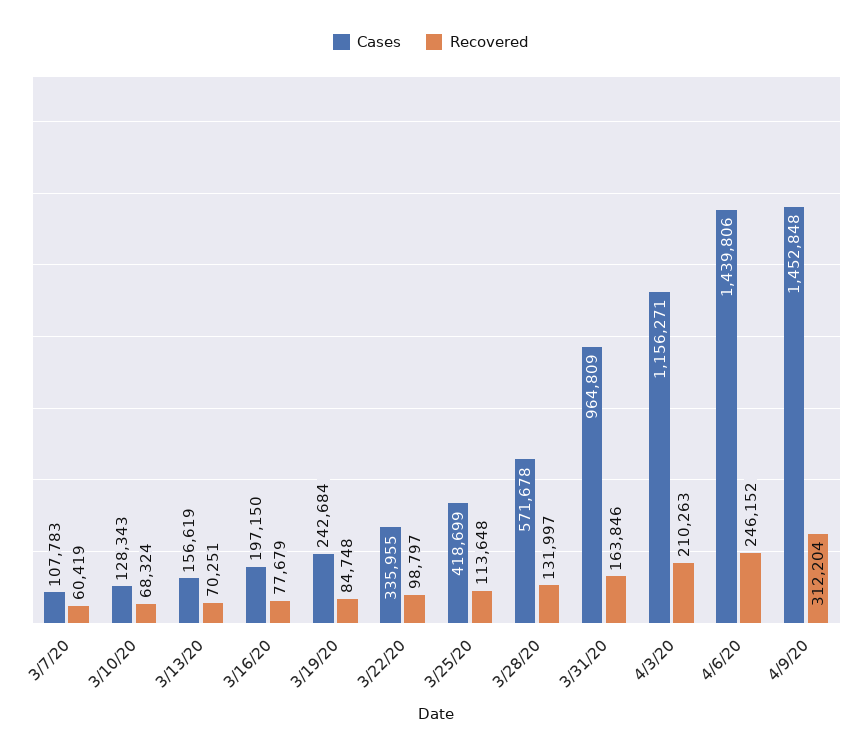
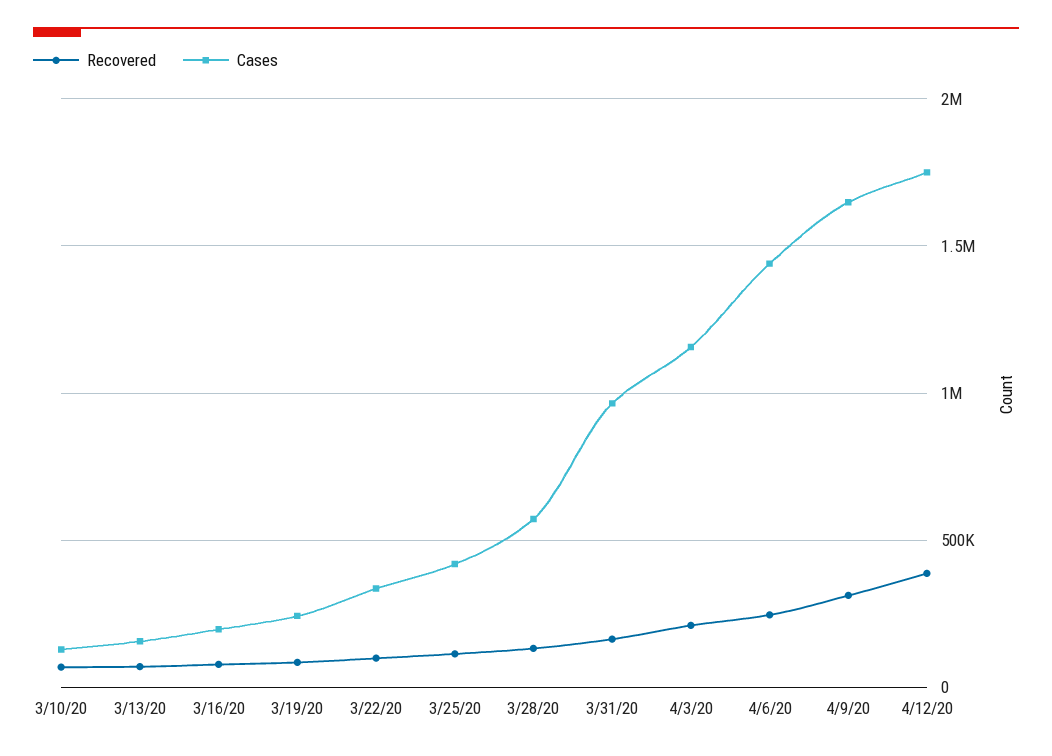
Cases, 3/7/20: 107783 -> none
Recovered, 3/7/20: 60419 -> none
Cases, 4/9/20: 1452848 -> 1650000
Recovered, 4/12/20: none -> 400000
Cases, 4/12/20: none -> 1750000

